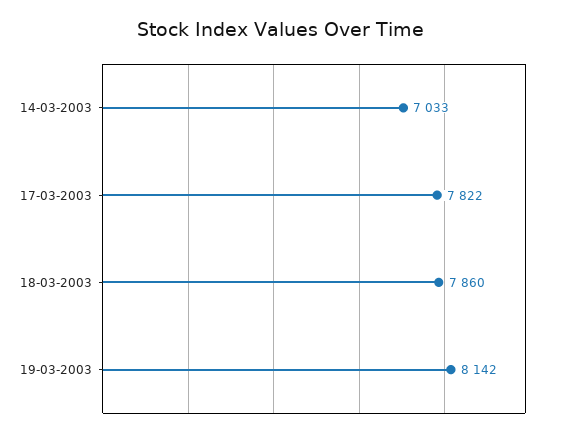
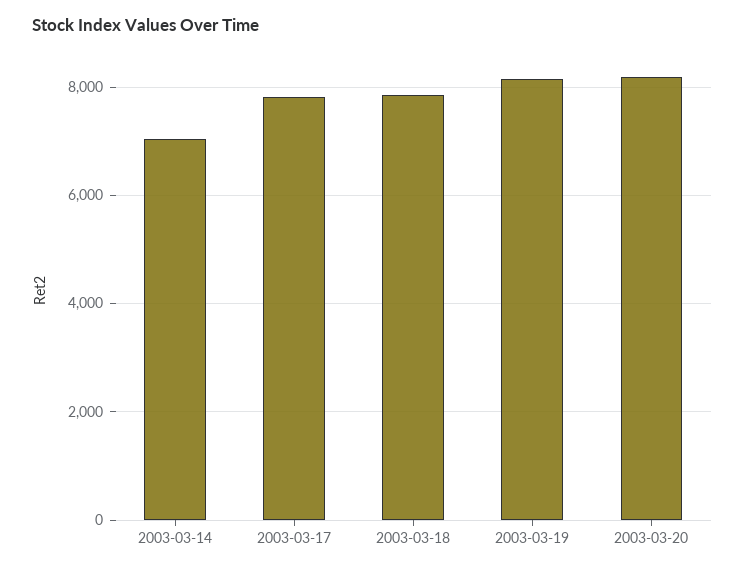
2003-03-20: none -> 8200

